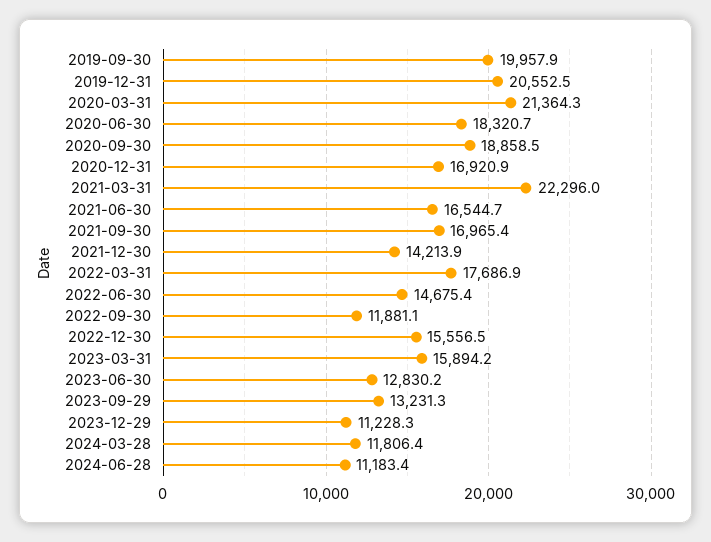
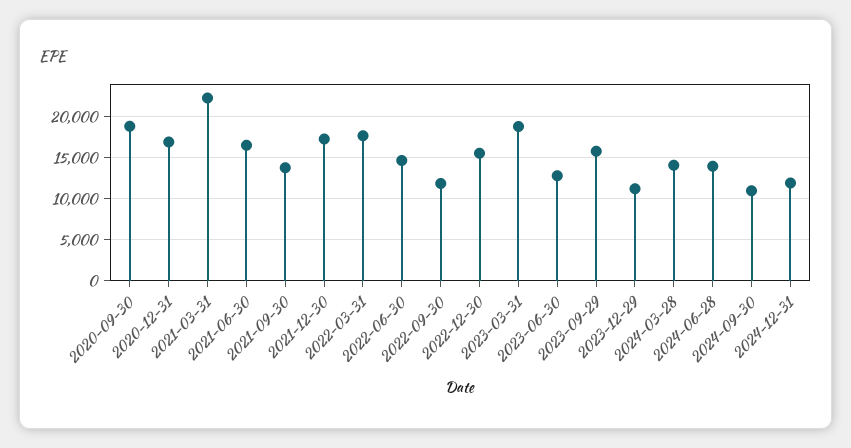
2019-09-30: 19957.9 -> none
2019-12-31: 20552.5 -> none
2020-03-31: 21364.3 -> none
2020-06-30: 18320.7 -> none
2021-09-30: 16965.4 -> 14000
2021-12-30: 14213.9 -> 17000
2023-03-31: 15894.2 -> 19000
2023-09-29: 13231.3 -> 16000
2024-03-28: 11806.4 -> 14000
2024-06-28: 11183.4 -> 14000
2024-09-30: none -> 11000
2024-12-31: none -> 12000

